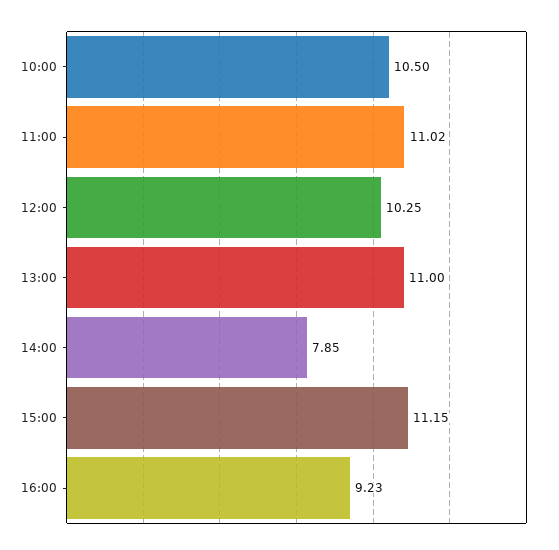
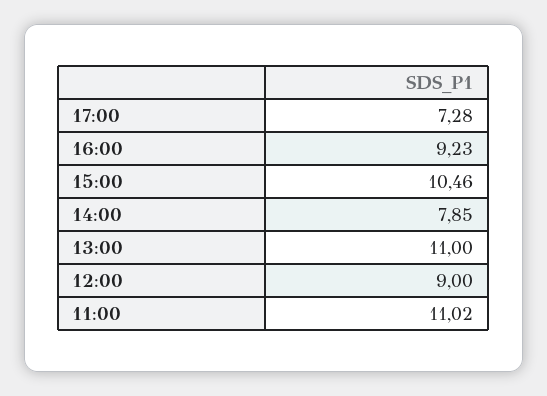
10:00: 10.5 -> none
12:00: 10.25 -> 9
15:00: 11.15 -> 10.46
17:00: none -> 7.28

